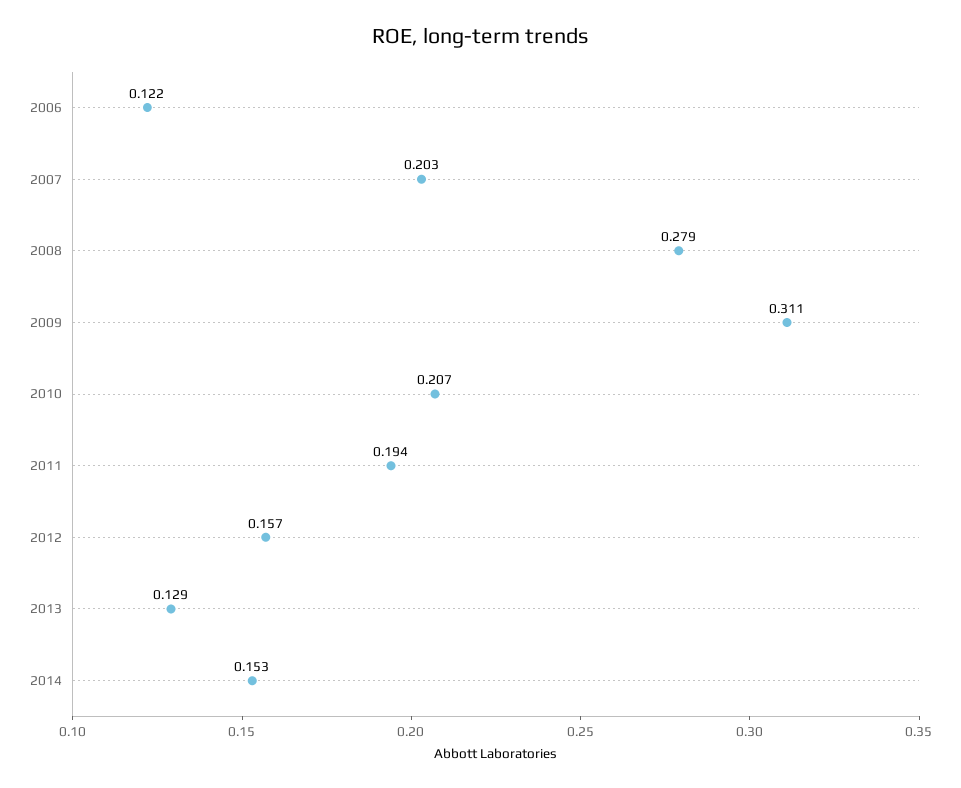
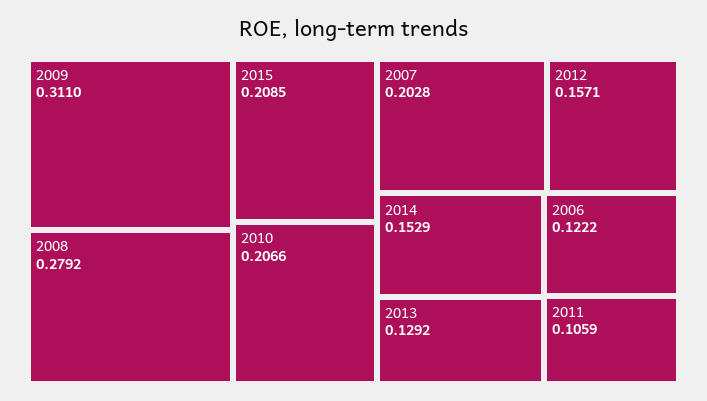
2011: 0.194 -> 0.1059
2015: none -> 0.2085

